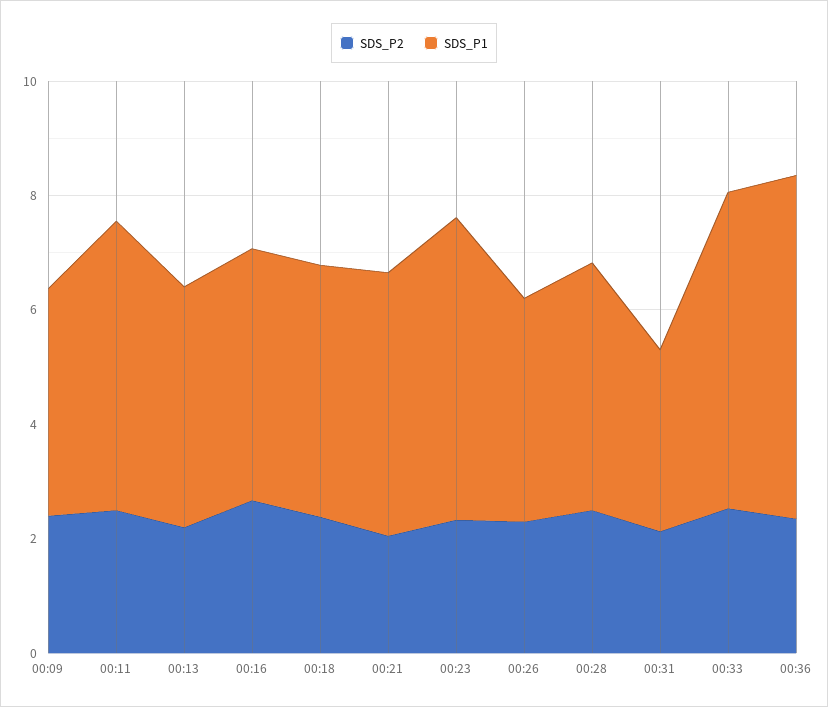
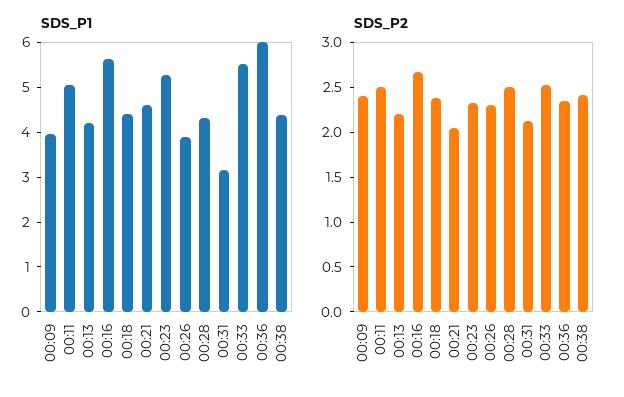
SDS_P1, 00:16: 4.5 -> 5.6
SDS_P1, 00:38: none -> 4.4
SDS_P2, 00:38: none -> 2.4

